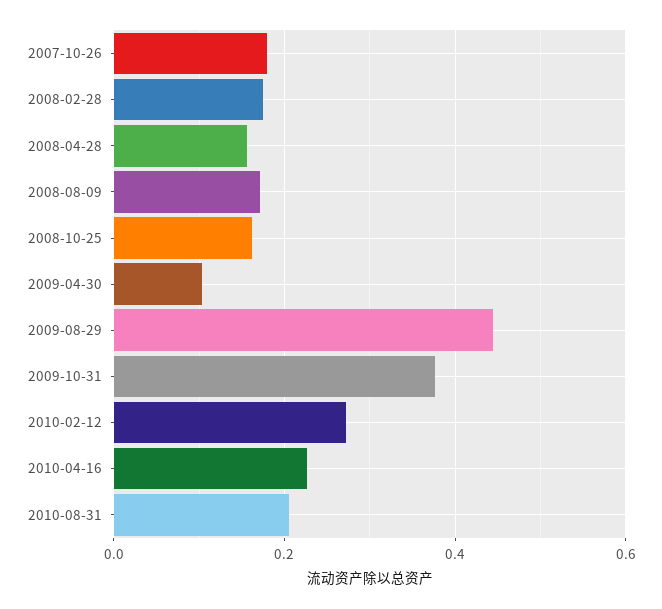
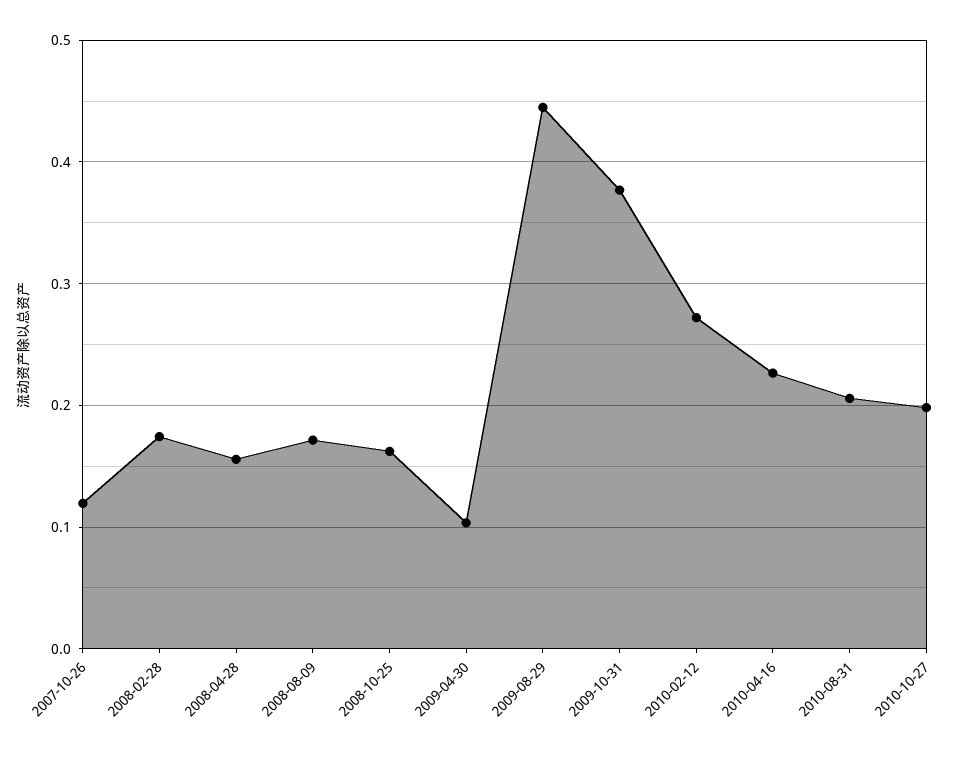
2007-10-26: 0.18 -> 0.12
2010-10-27: none -> 0.2

